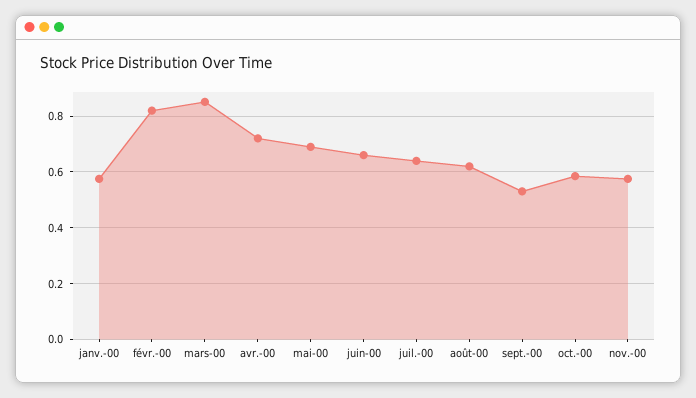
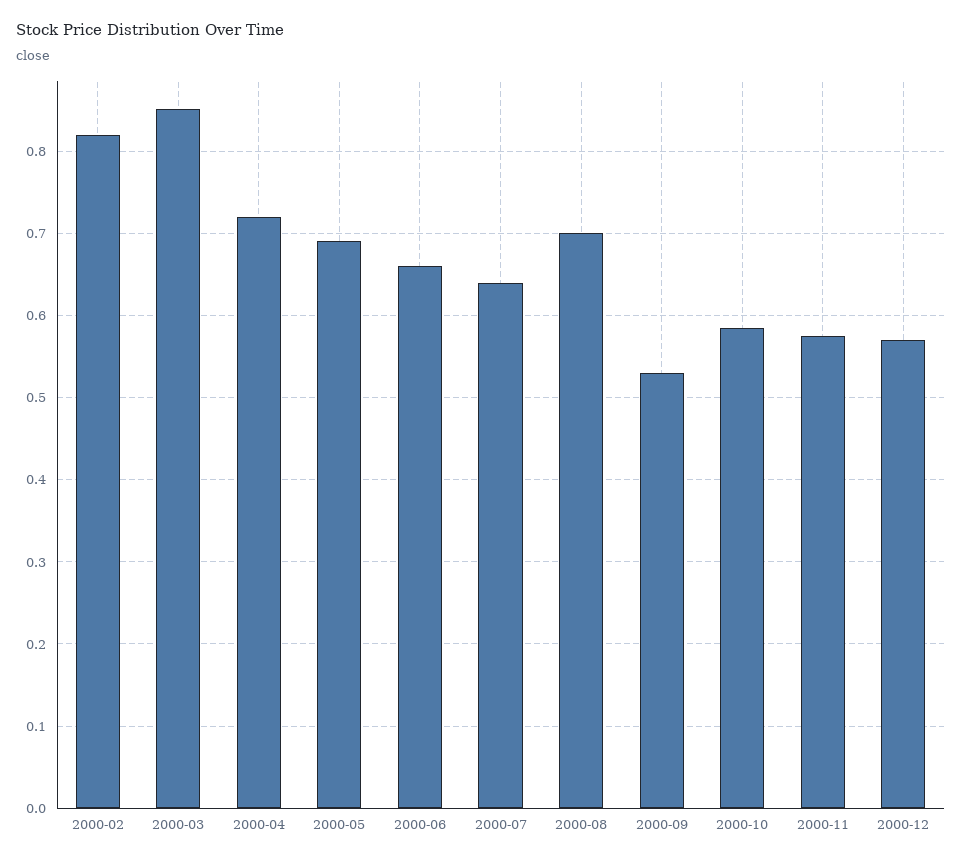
janv.-00: 0.575 -> none
août-00: 0.625 -> 0.7
2000-12: none -> 0.57

